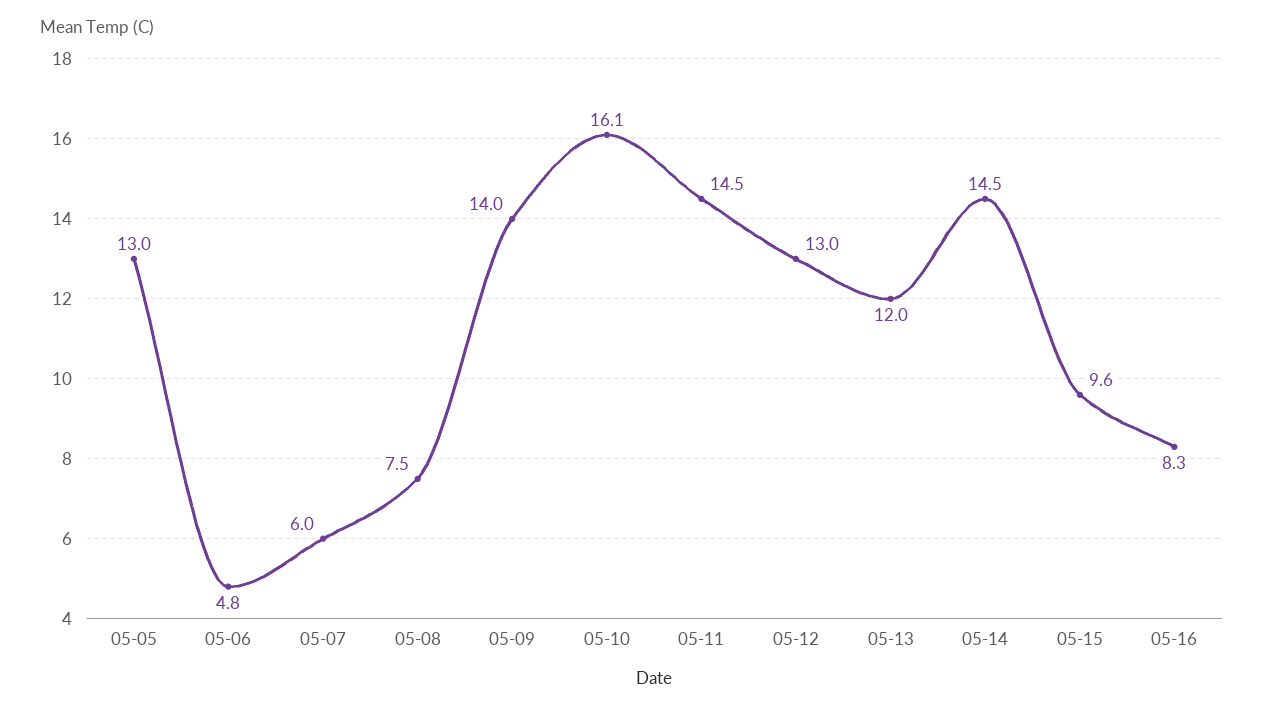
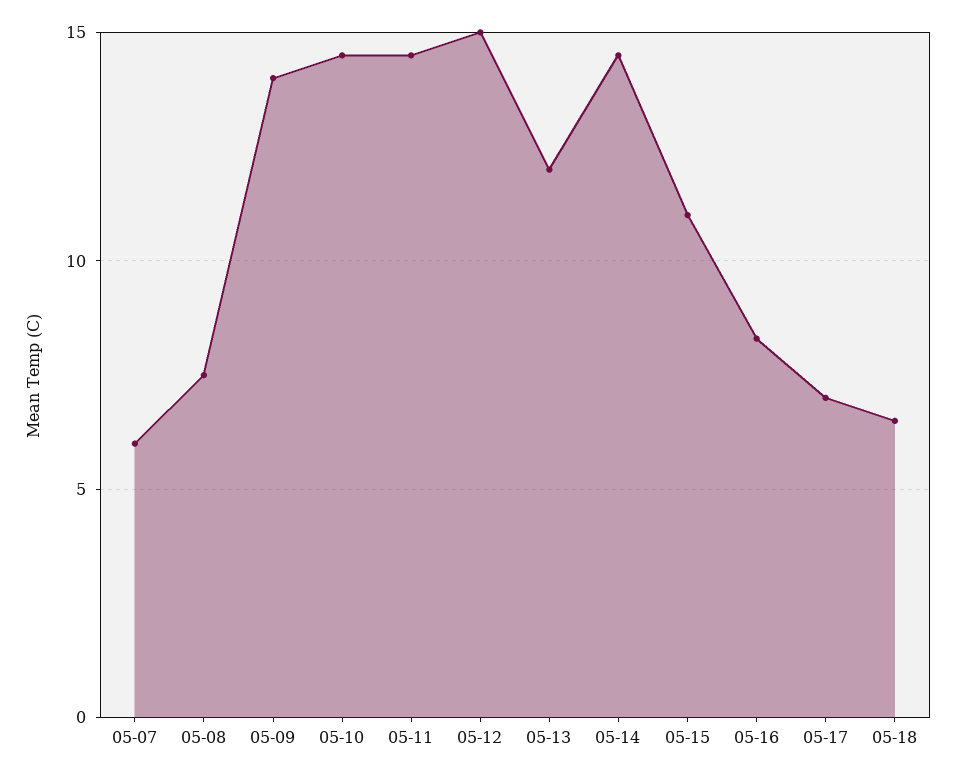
05-05: 13 -> none
05-06: 4.8 -> none
05-10: 16.1 -> 14.5
05-12: 13 -> 15
05-15: 9.6 -> 11
05-17: none -> 7
05-18: none -> 6.5

